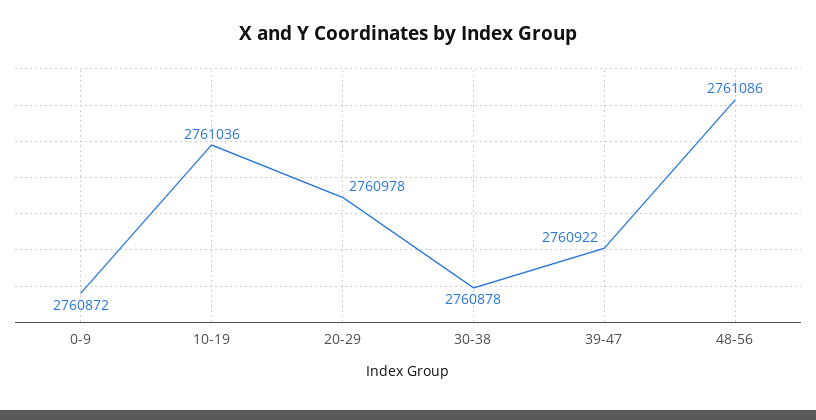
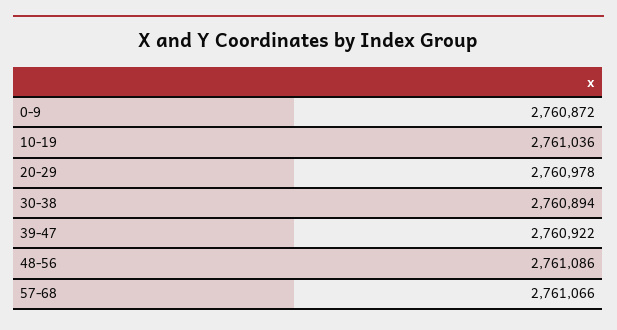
30-38: 2760878 -> 2760894
57-68: none -> 2761066

